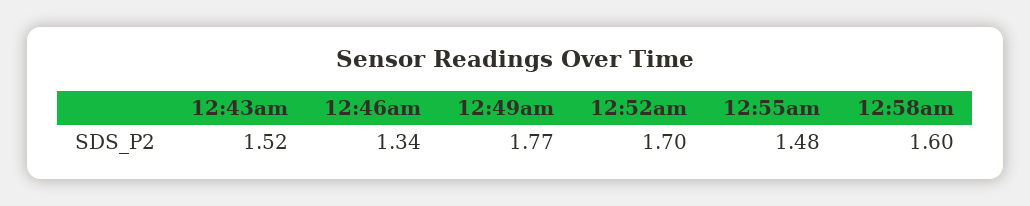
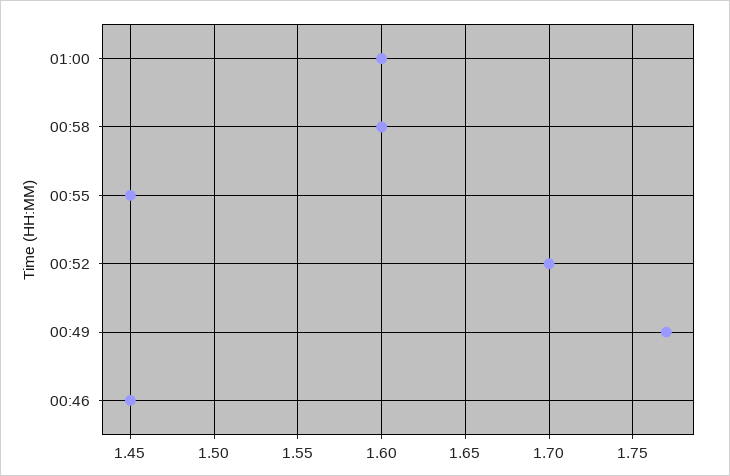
12:43am: 1.52 -> none
12:46am: 1.34 -> 1.45
12:55am: 1.48 -> 1.45
01:00: none -> 1.6

